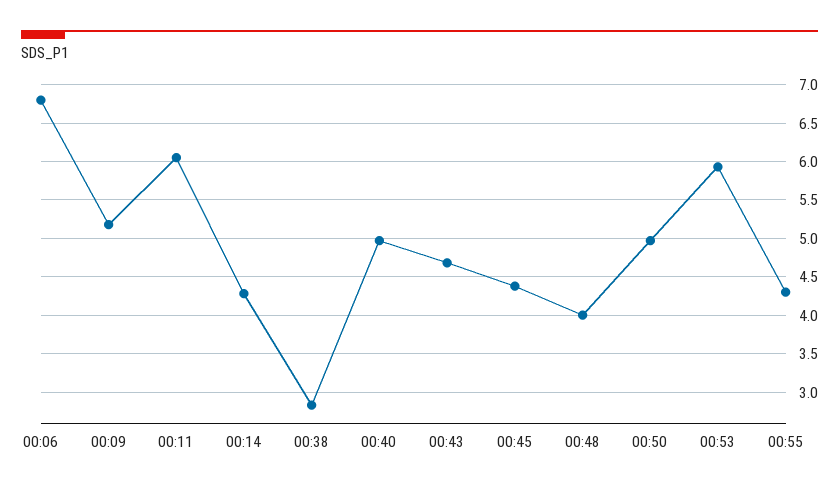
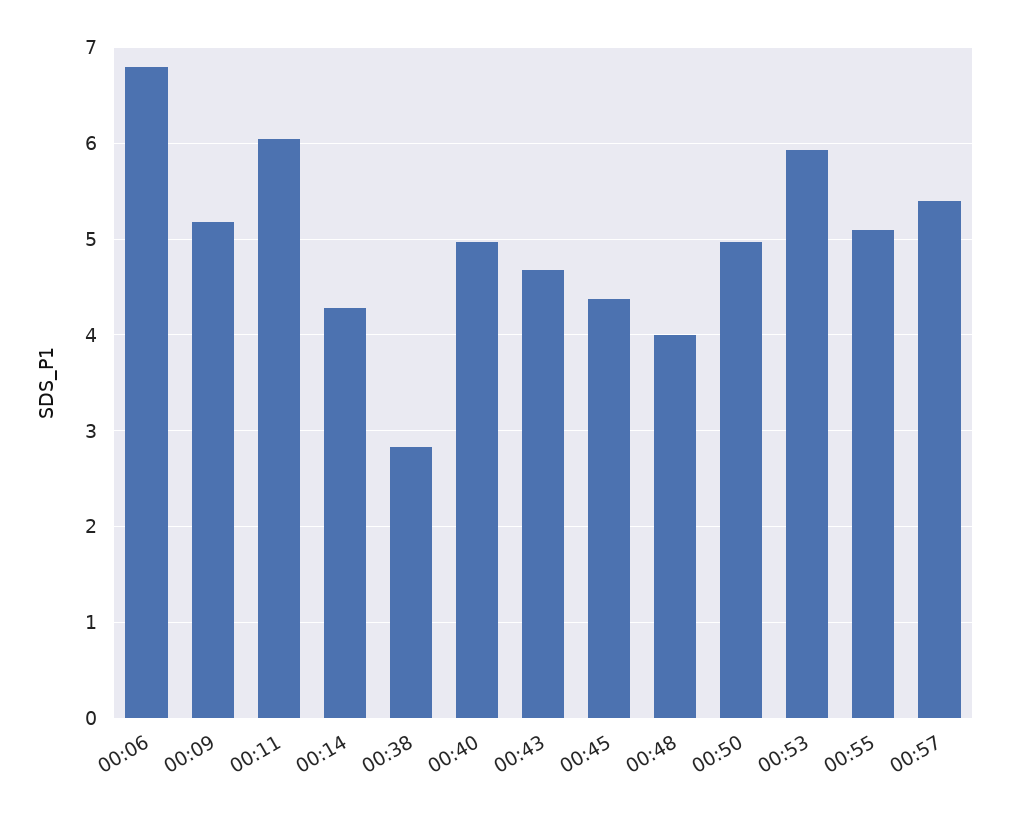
00:55: 4.3 -> 5.1
00:57: none -> 5.4

